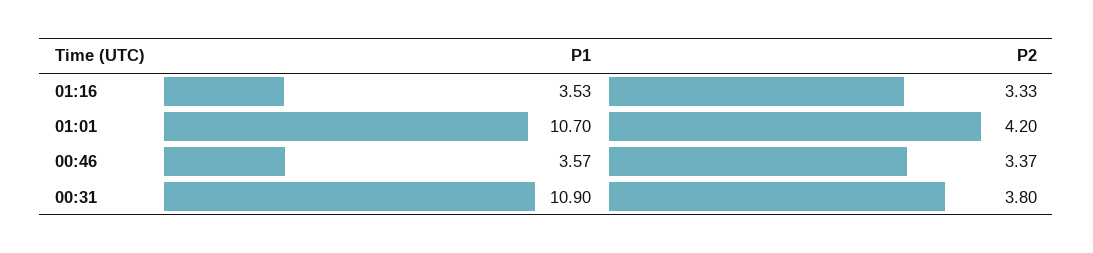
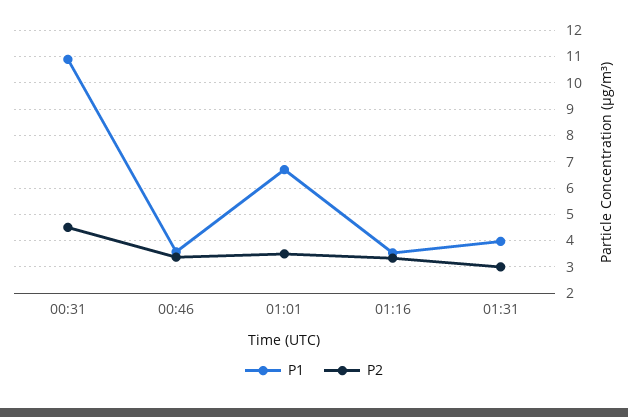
P1, 01:01: 10.7 -> 6.75
P2, 01:01: 4.2 -> 3.5
P2, 00:31: 3.8 -> 4.5
P1, 01:31: none -> 4
P2, 01:31: none -> 3

